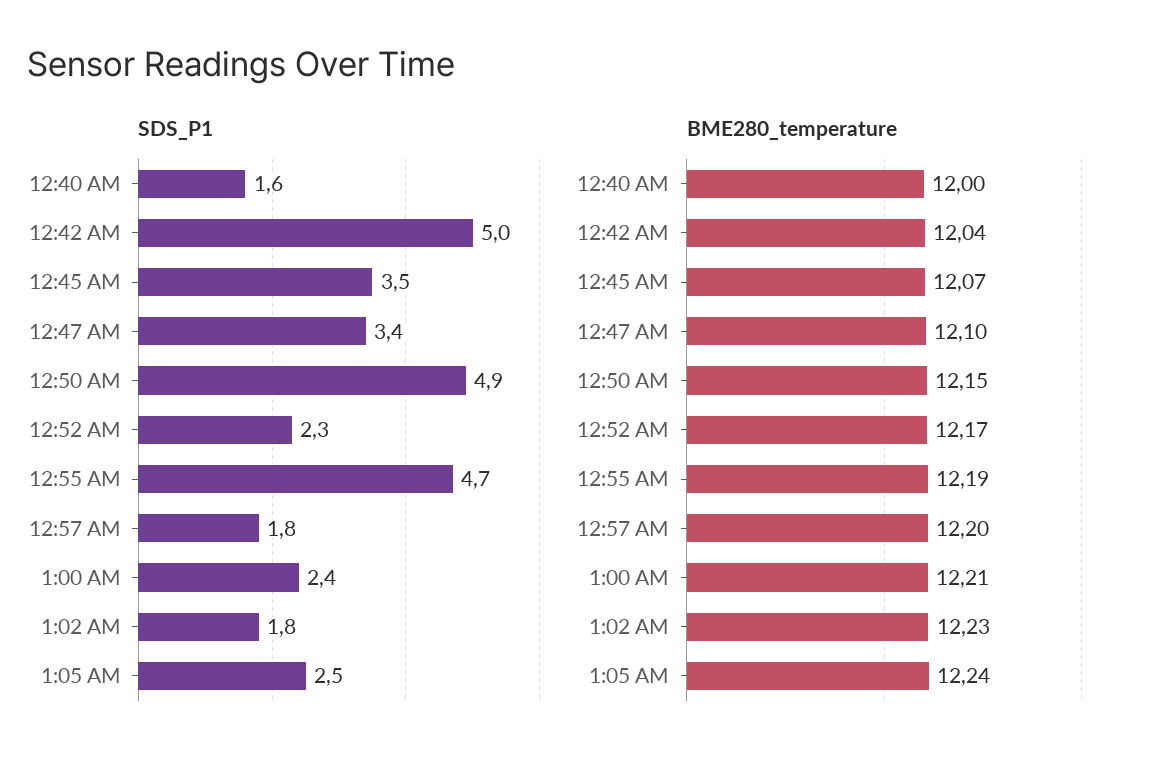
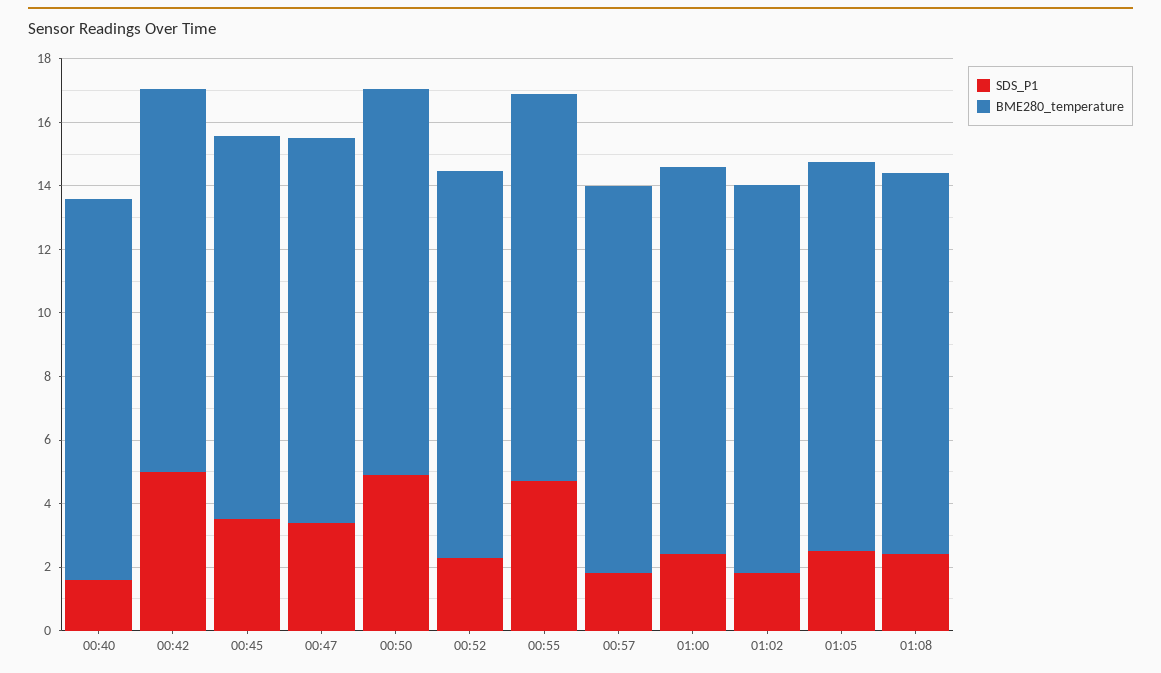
SDS_P1, 01:08: none -> 2.5
BME280_temperature, 01:08: none -> 12

